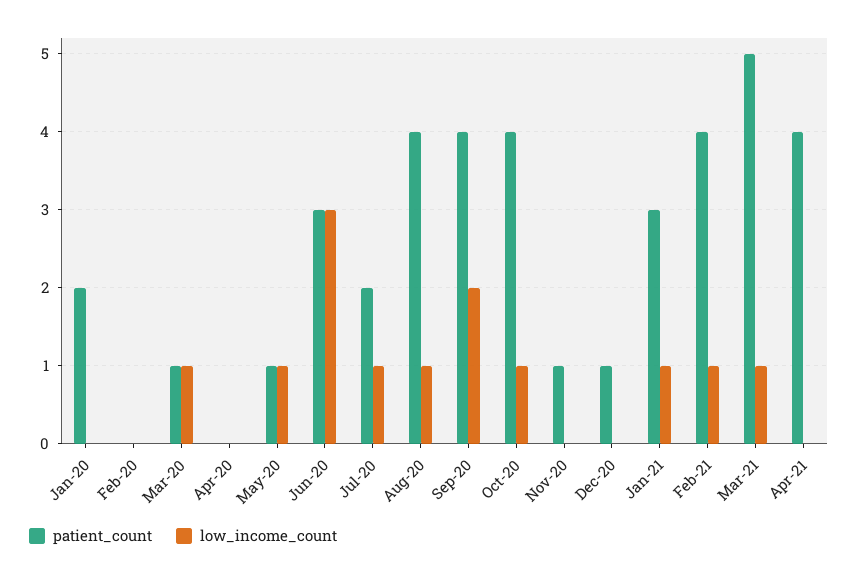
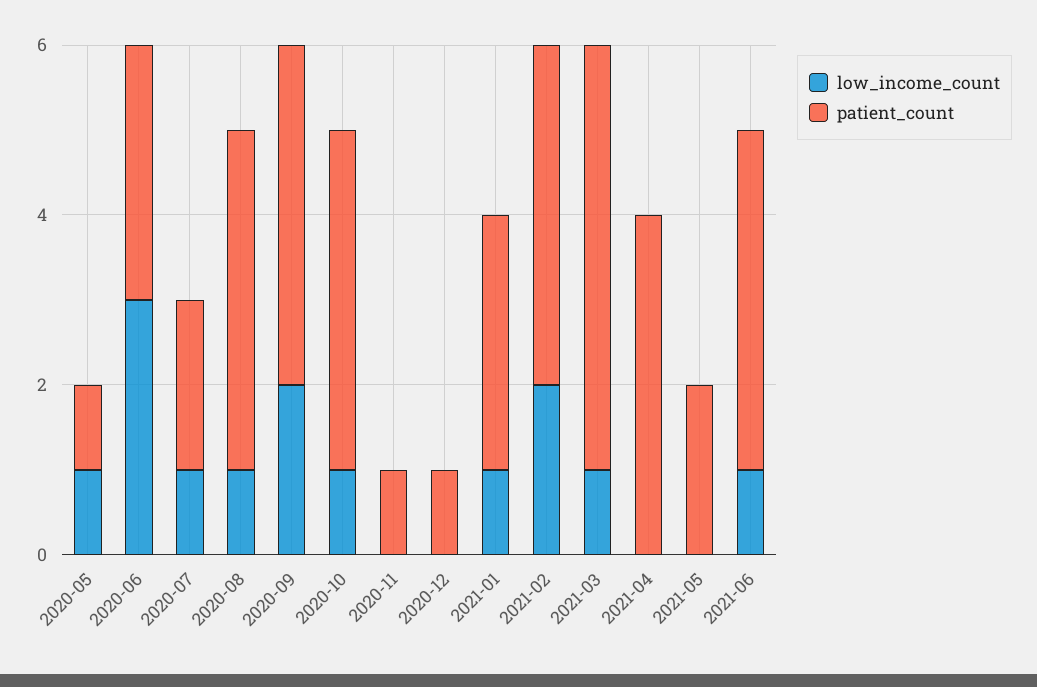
patient_count, Jan-20: 2 -> none
low_income_count, Jan-20: 0 -> none
patient_count, Feb-20: 0 -> none
low_income_count, Feb-20: 0 -> none
patient_count, Mar-20: 1 -> none
low_income_count, Mar-20: 1 -> none
patient_count, Apr-20: 0 -> none
low_income_count, Apr-20: 0 -> none
low_income_count, Feb-21: 1 -> 2
low_income_count, 2021-05: none -> 0
patient_count, 2021-05: none -> 2
low_income_count, 2021-06: none -> 1
patient_count, 2021-06: none -> 4

